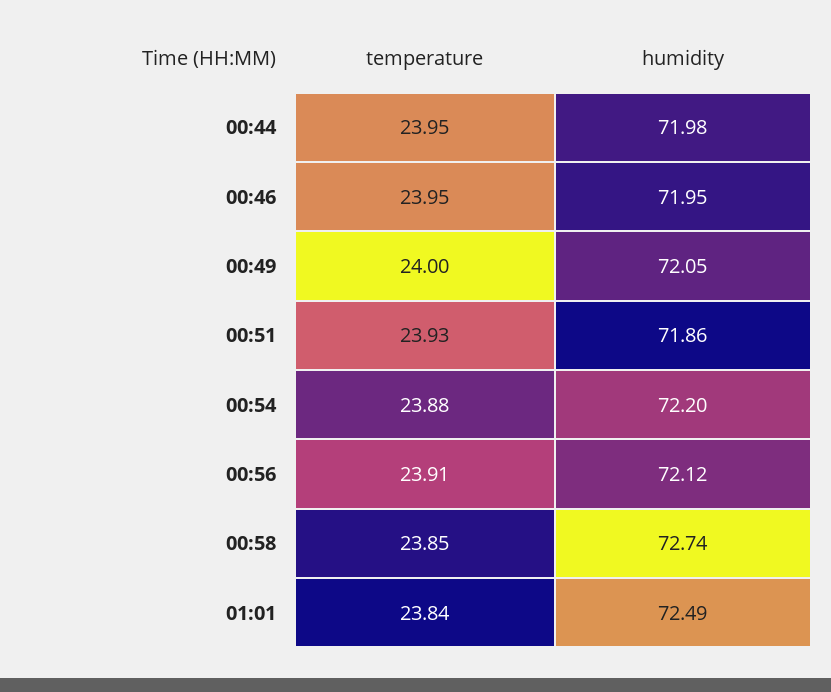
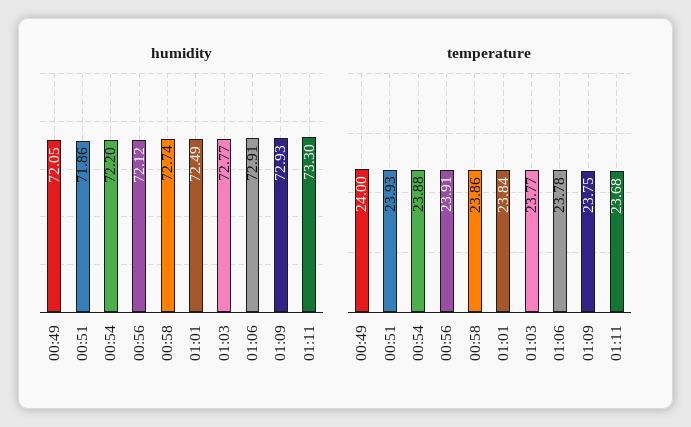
temperature, 00:44: 23.95 -> none
humidity, 00:44: 71.98 -> none
temperature, 00:46: 23.95 -> none
humidity, 00:46: 71.95 -> none
temperature, 00:58: 23.85 -> 23.86
humidity, 01:03: none -> 72.77
humidity, 01:06: none -> 72.91
humidity, 01:09: none -> 72.93
humidity, 01:11: none -> 73.3
temperature, 01:03: none -> 23.77
temperature, 01:06: none -> 23.78
temperature, 01:09: none -> 23.75
temperature, 01:11: none -> 23.68

